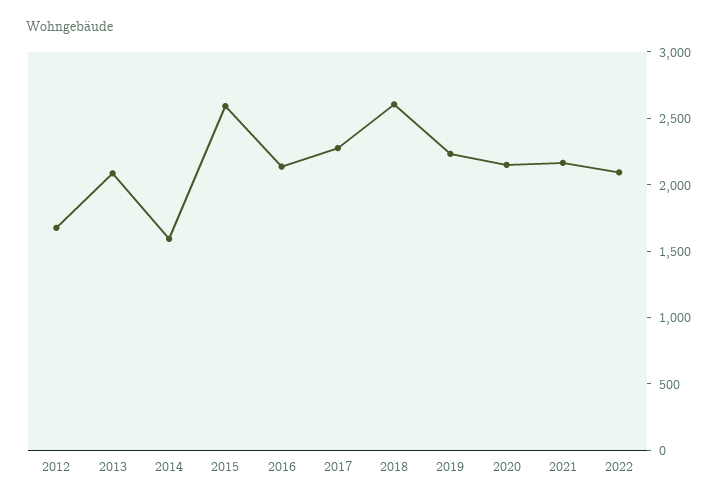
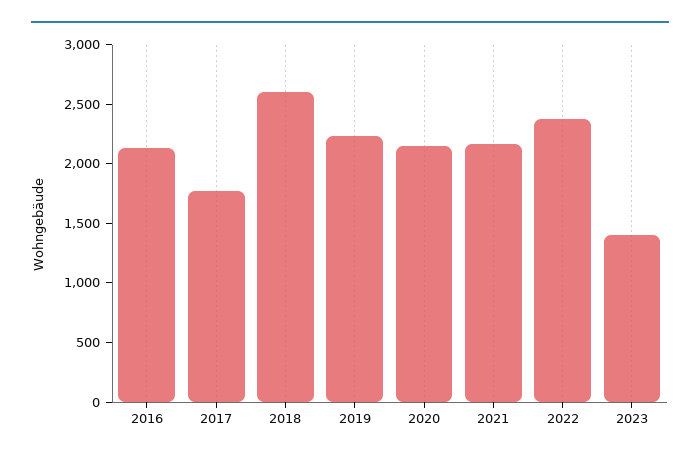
2012: 1700 -> none
2013: 2100 -> none
2014: 1600 -> none
2015: 2600 -> none
2017: 2300 -> 1800
2022: 2100 -> 2400
2023: none -> 1400

